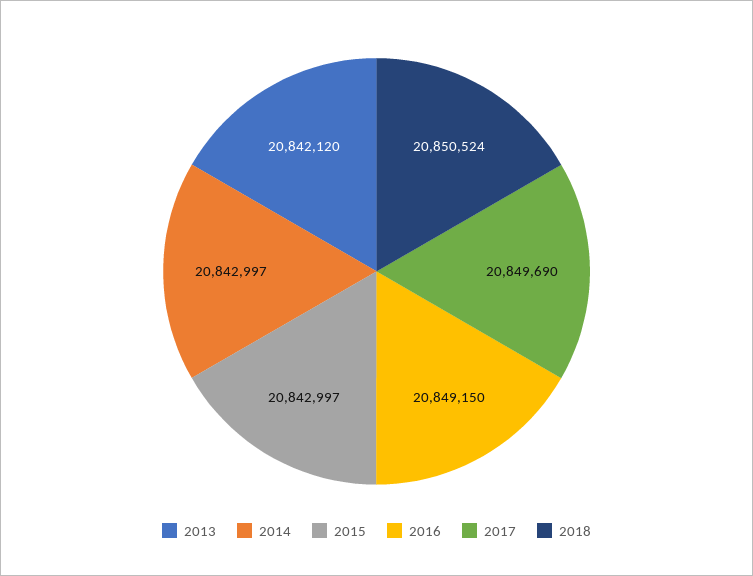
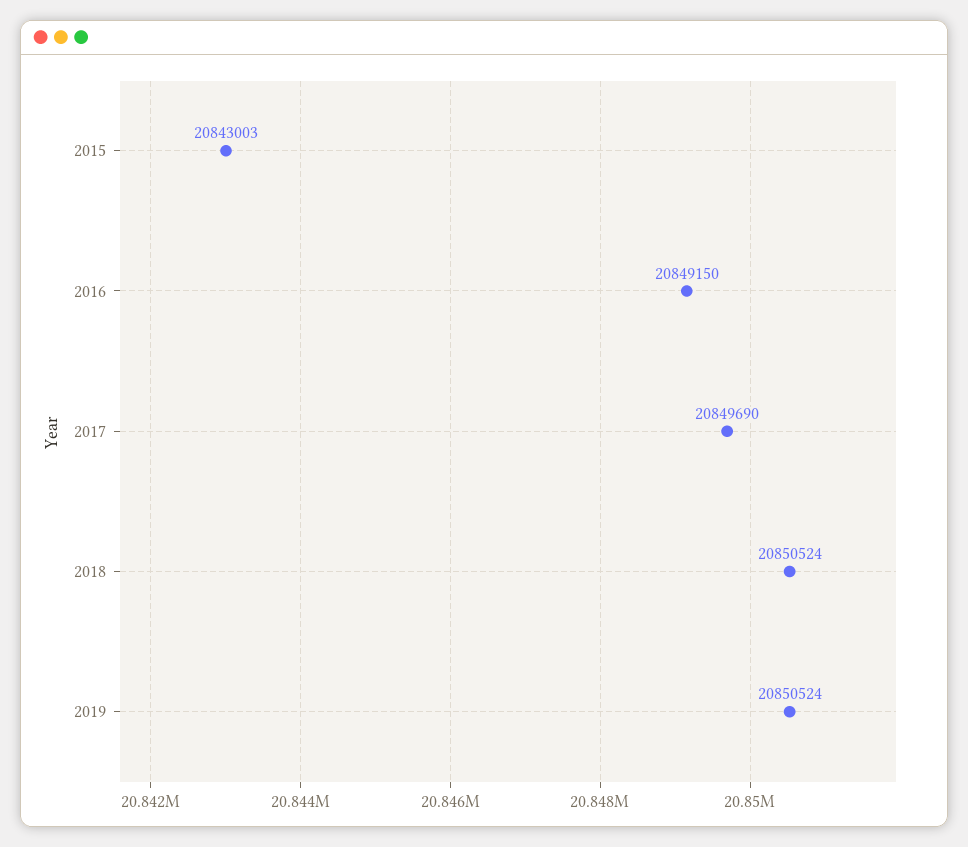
2013: 20842120 -> none
2014: 20842997 -> none
2015: 20842997 -> 20843003
2019: none -> 20850524

